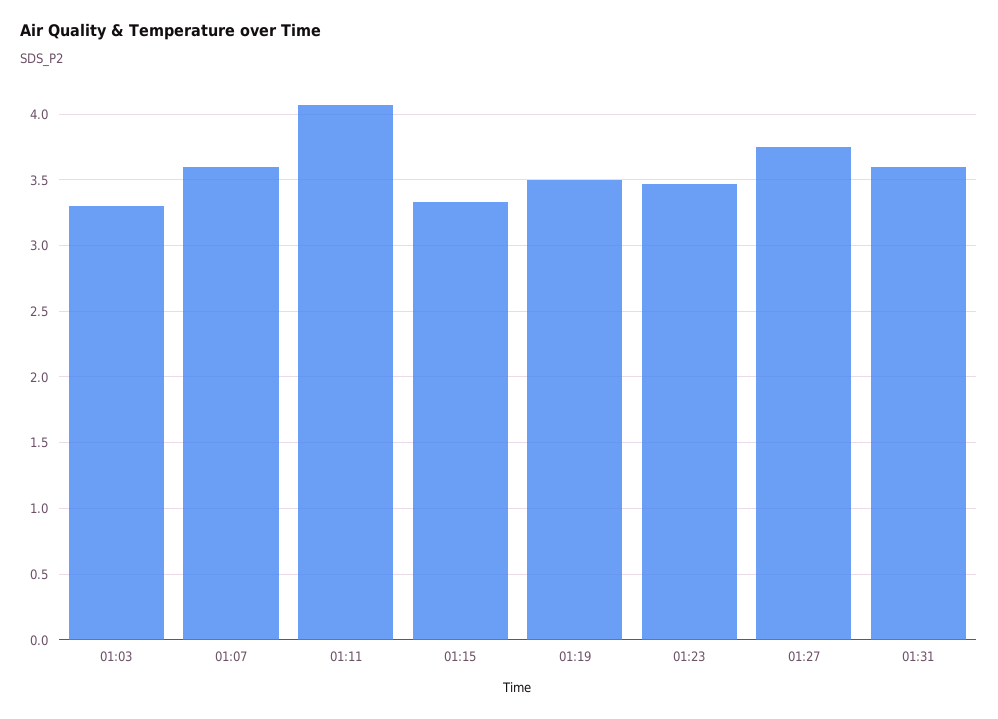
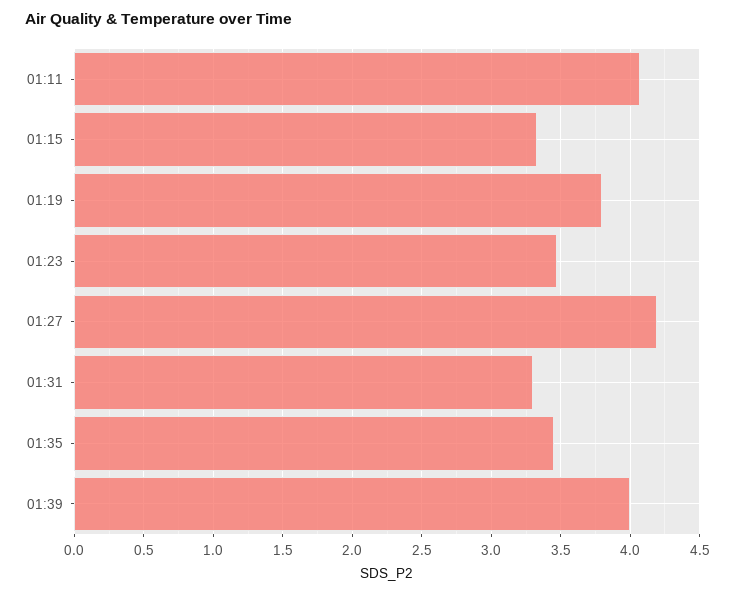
01:03: 3.3 -> none
01:07: 3.6 -> none
01:19: 3.5 -> 3.8
01:27: 3.75 -> 4.2
01:31: 3.6 -> 3.3
01:35: none -> 3.45
01:39: none -> 4

